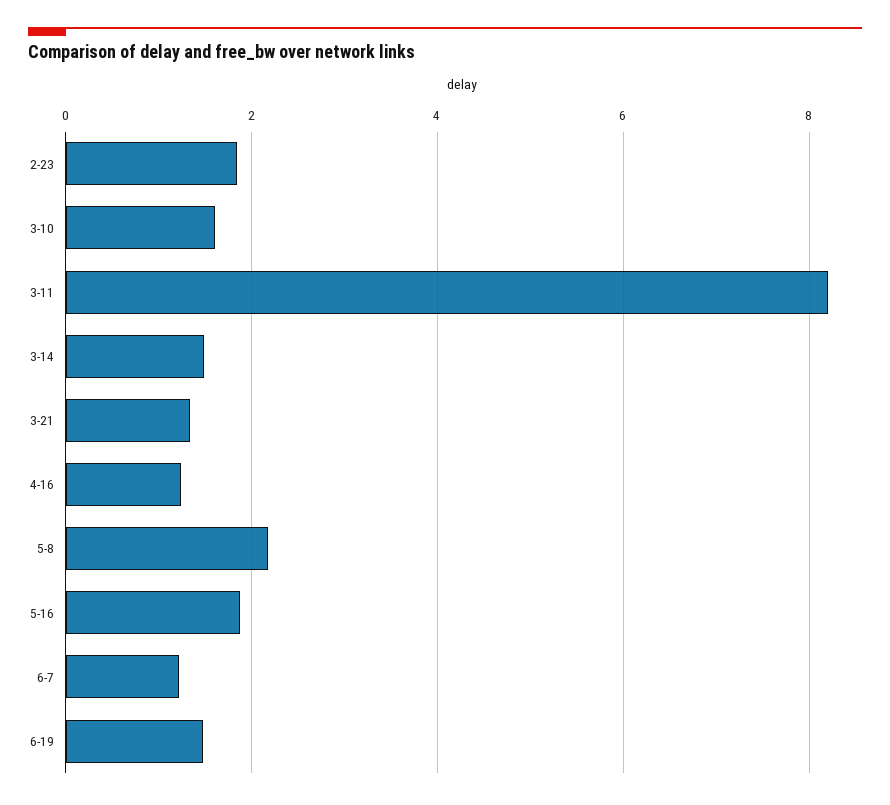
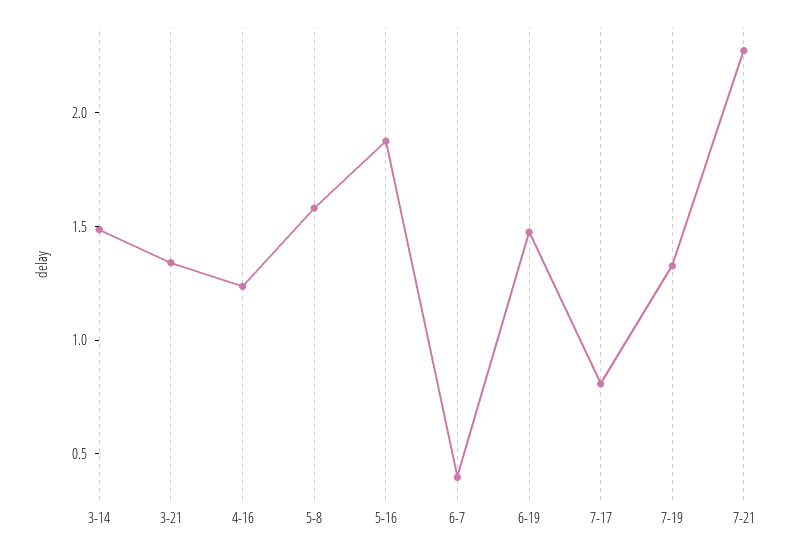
2-23: 1.8 -> none
3-10: 1.6 -> none
3-11: 8.2 -> none
5-8: 2.2 -> 1.6
6-7: 1.2 -> 0.4
7-17: none -> 0.8
7-19: none -> 1.3
7-21: none -> 2.3

